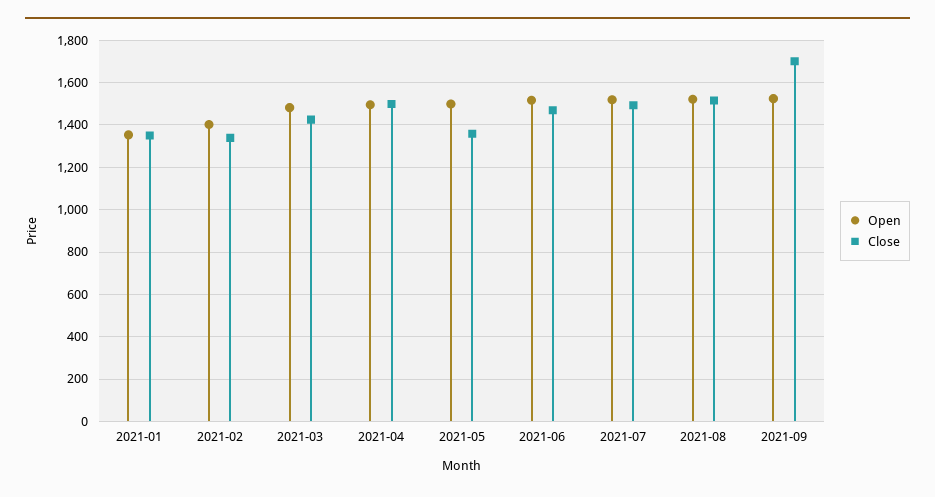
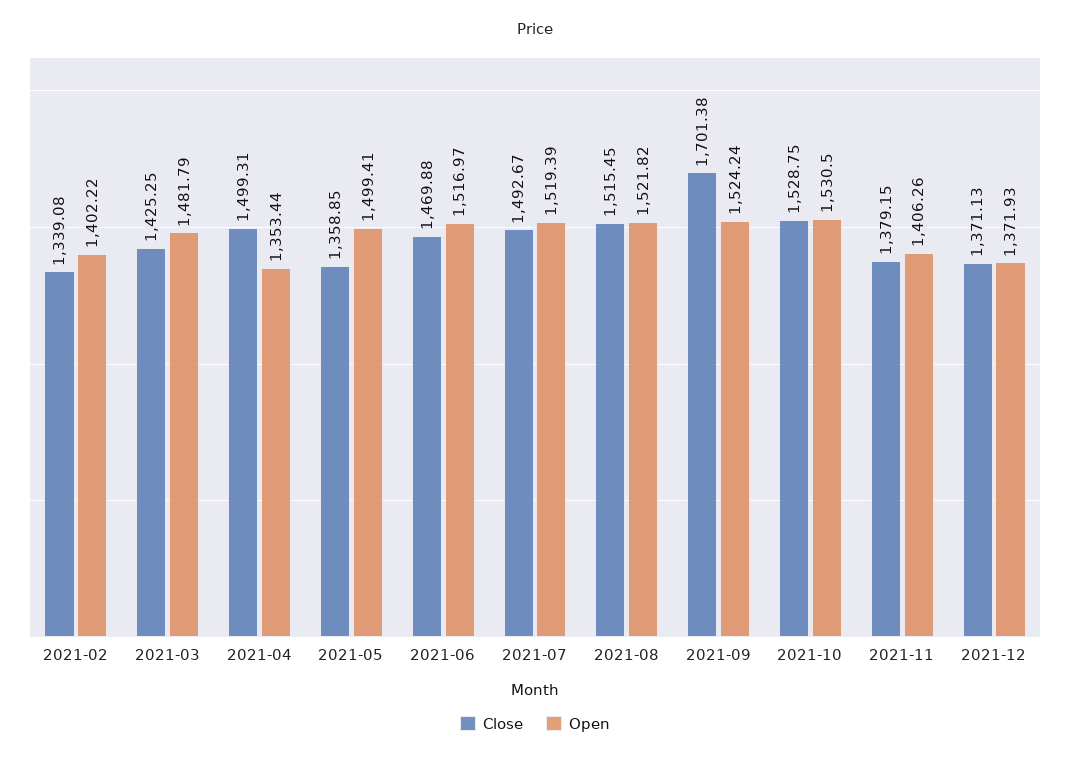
Open, 2021-01: 1350 -> none
Close, 2021-01: 1350 -> none
Open, 2021-04: 1500 -> 1353.44
Close, 2021-10: none -> 1528.75
Open, 2021-10: none -> 1530.5
Close, 2021-11: none -> 1379.15
Open, 2021-11: none -> 1406.26
Close, 2021-12: none -> 1371.13
Open, 2021-12: none -> 1371.93

